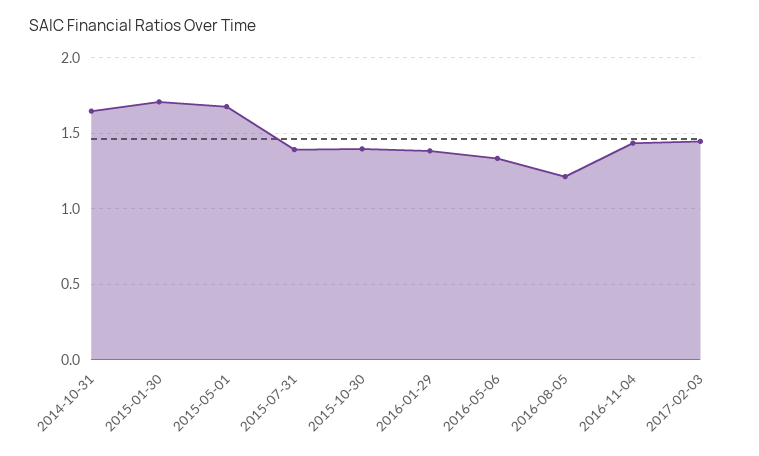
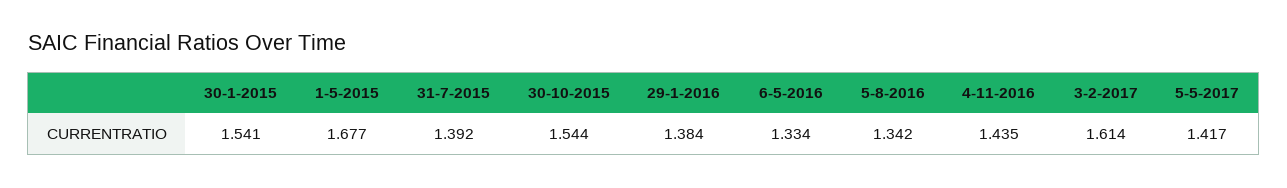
2014-10-31: 1.65 -> none
2015-01-30: 1.7 -> 1.541
2015-10-30: 1.4 -> 1.544
2016-08-05: 1.2 -> 1.342
2017-02-03: 1.45 -> 1.614
5-5-2017: none -> 1.417

